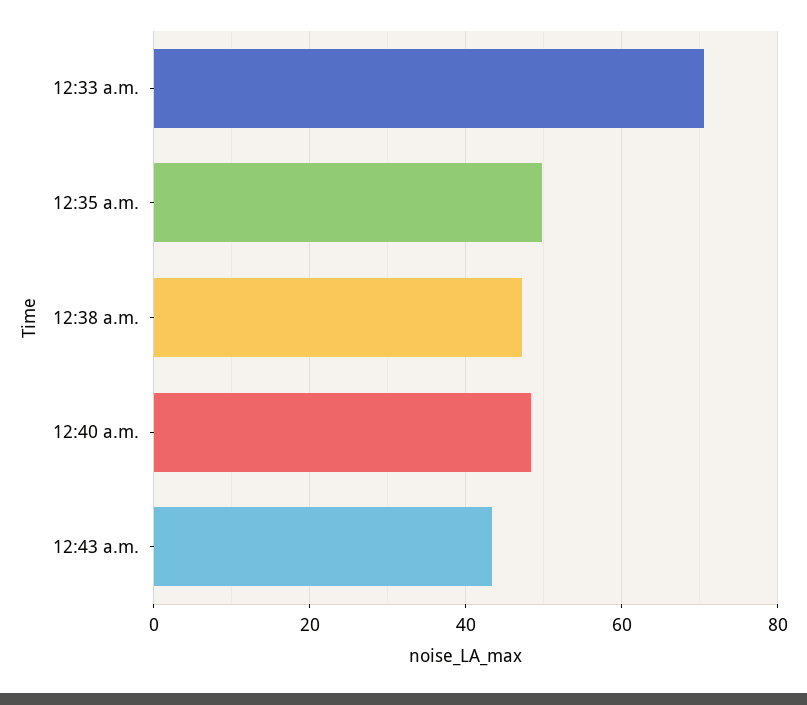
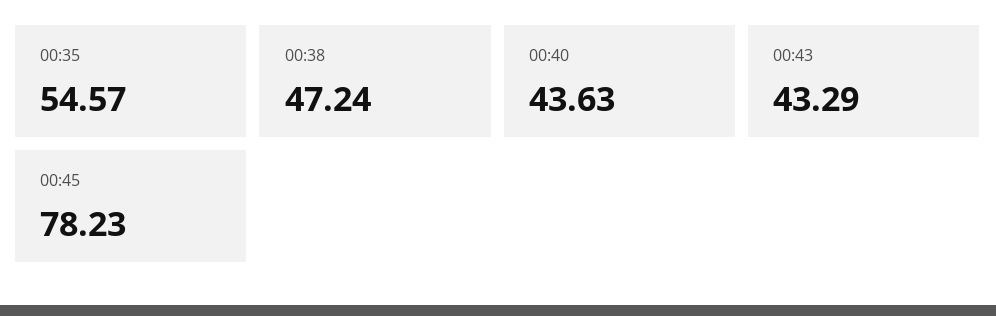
12:33 a.m.: 70 -> none
12:35 a.m.: 50 -> 54.57
12:40 a.m.: 48 -> 43.63
00:45: none -> 78.23

